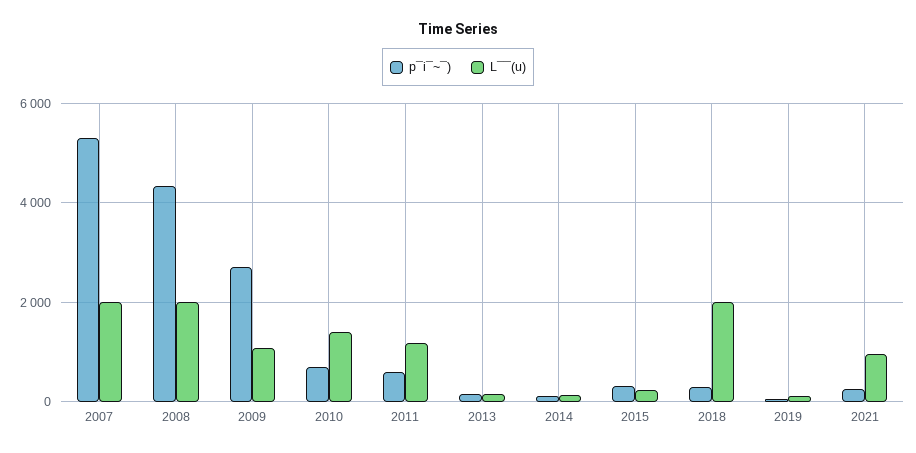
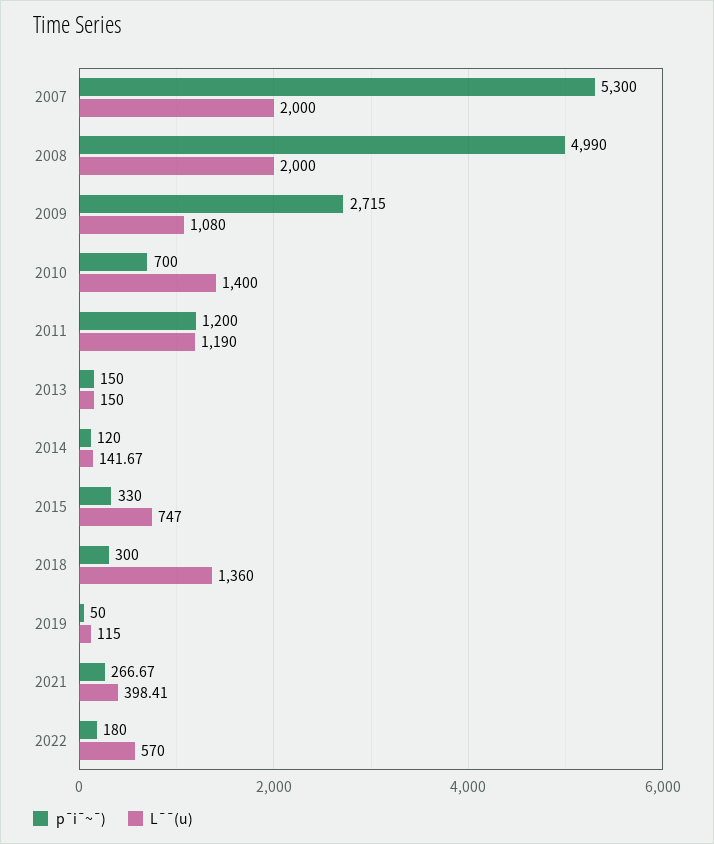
p¯i¯~¯), 2008: 4400 -> 4990
p¯i¯~¯), 2011: 600 -> 1200
L¯¯(u), 2015: 200 -> 747
L¯¯(u), 2018: 2000 -> 1360
L¯¯(u), 2021: 1000 -> 398.41
p¯i¯~¯), 2022: none -> 180
L¯¯(u), 2022: none -> 570

